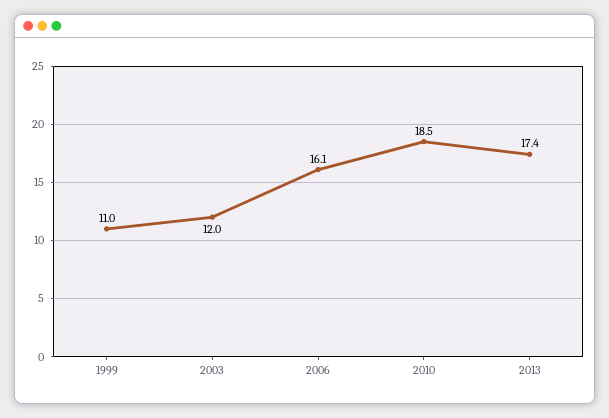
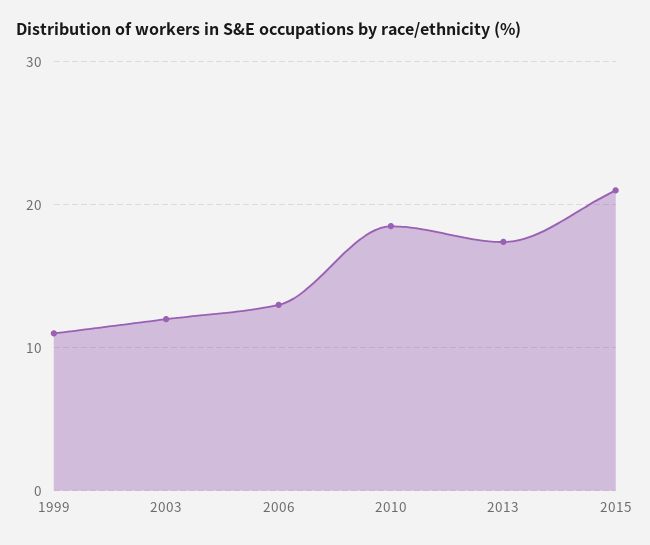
2006: 16.1 -> 13
2015: none -> 21

